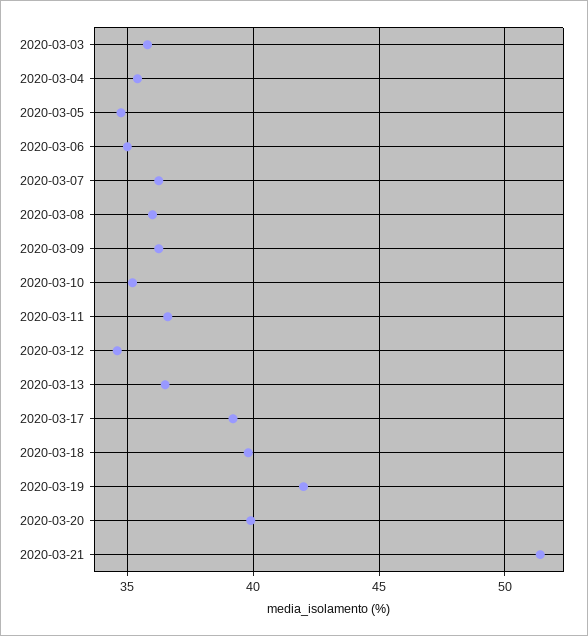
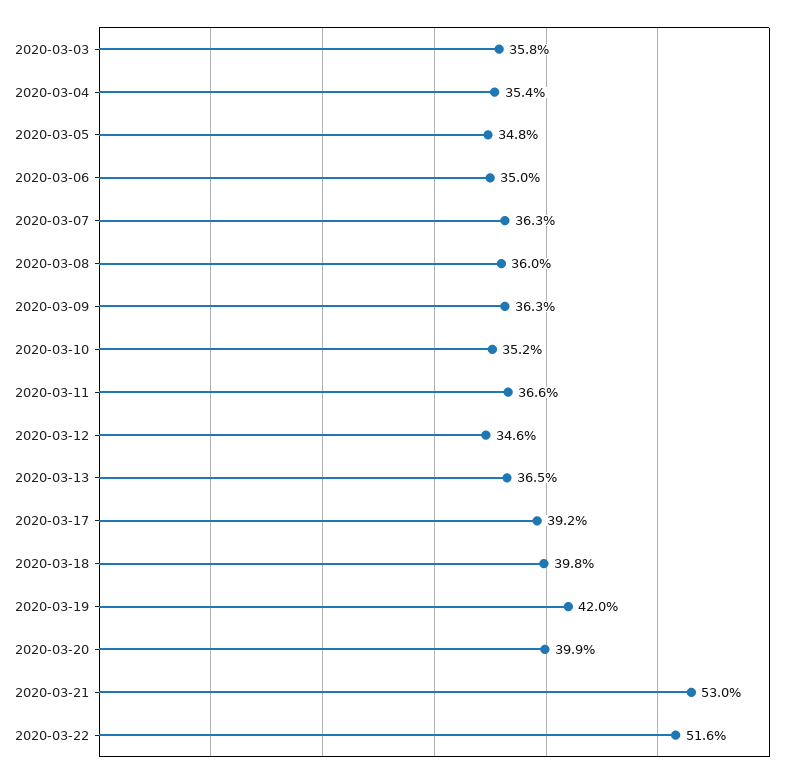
2020-03-21: 51.5 -> 53
2020-03-22: none -> 51.6

